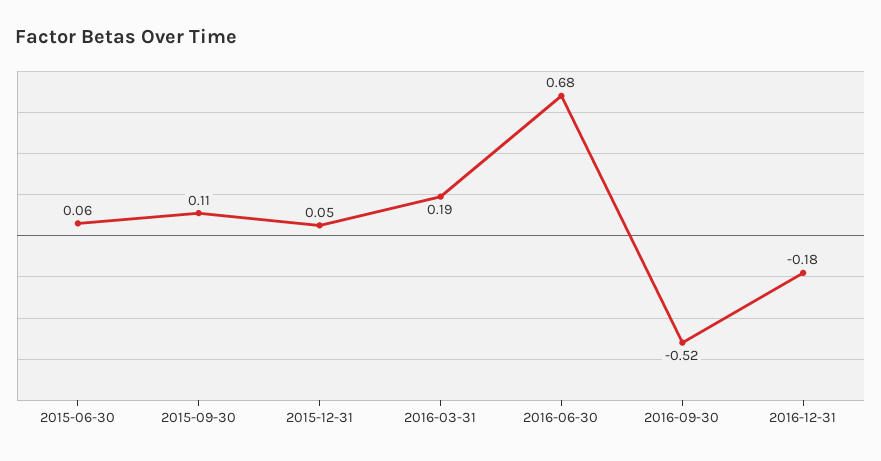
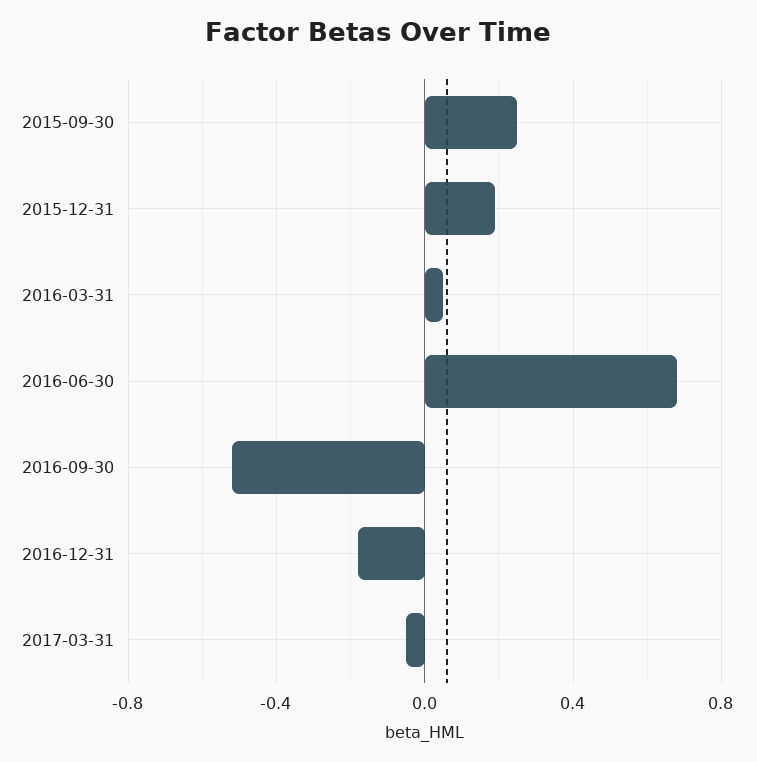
2015-06-30: 0.06 -> none
2015-09-30: 0.11 -> 0.25
2015-12-31: 0.05 -> 0.2
2016-03-31: 0.19 -> 0.05
2017-03-31: none -> -0.05

